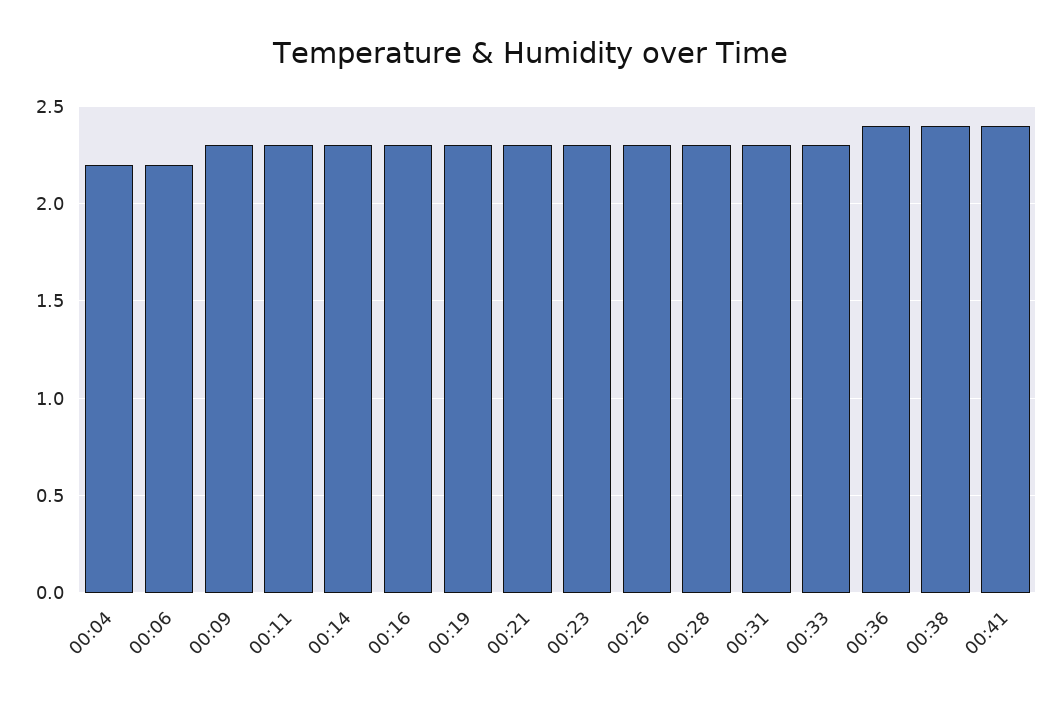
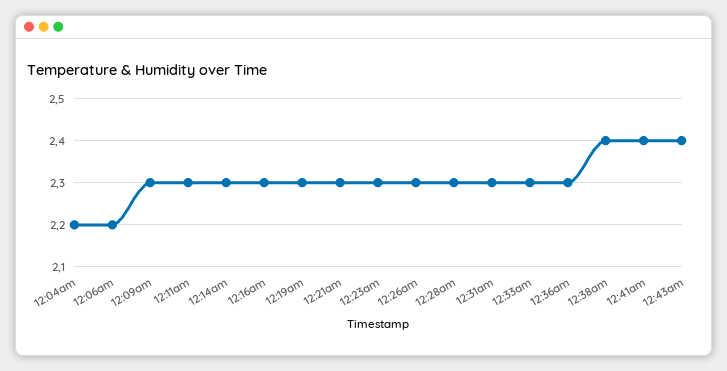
00:36: 2.4 -> 2.3
12:43am: none -> 2.4

